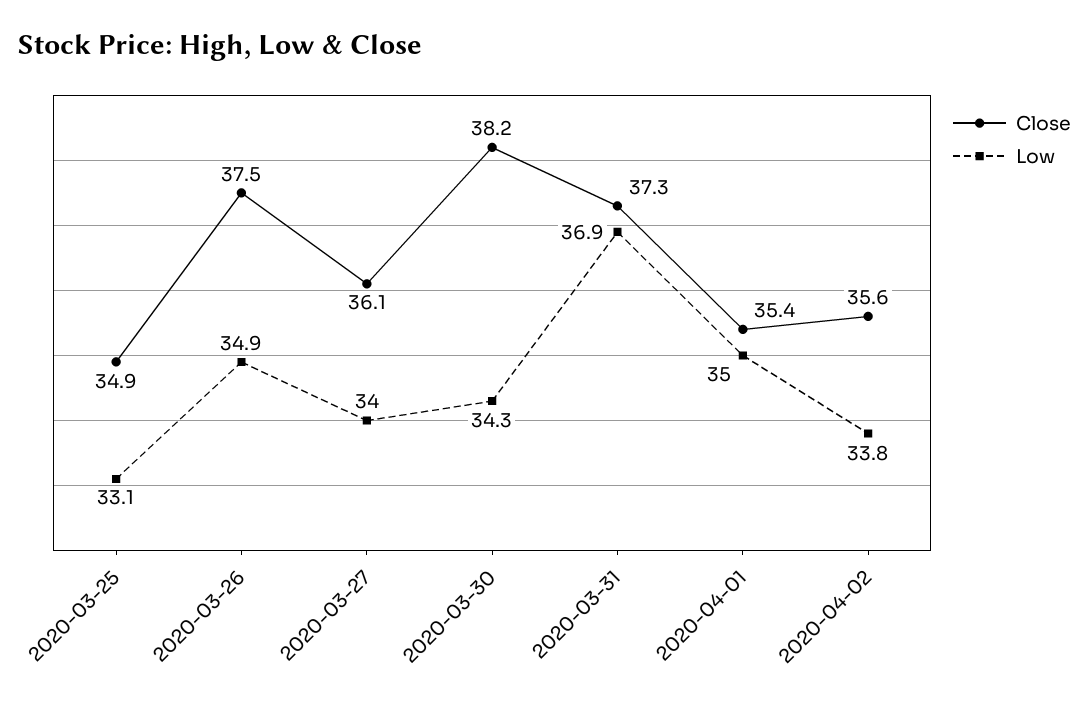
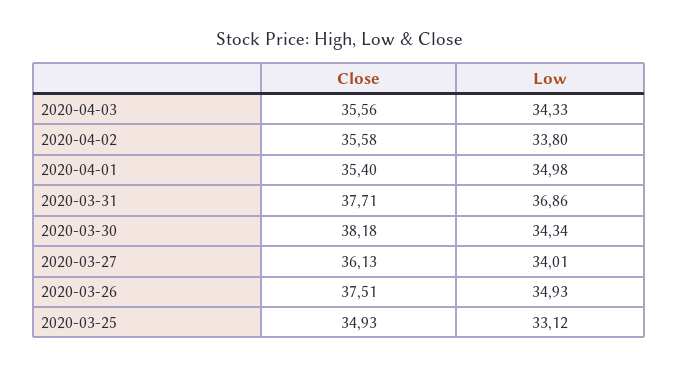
Close, 2020-03-31: 37.3 -> 37.71
Close, 2020-04-03: none -> 35.56
Low, 2020-04-03: none -> 34.33

